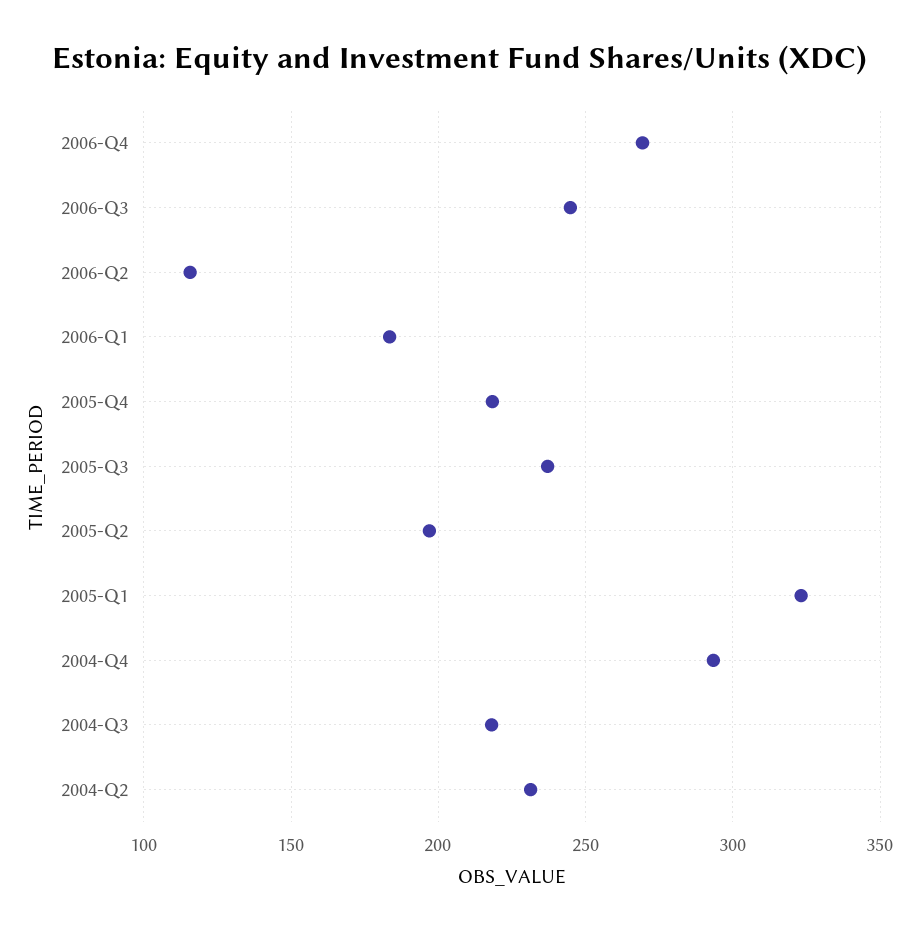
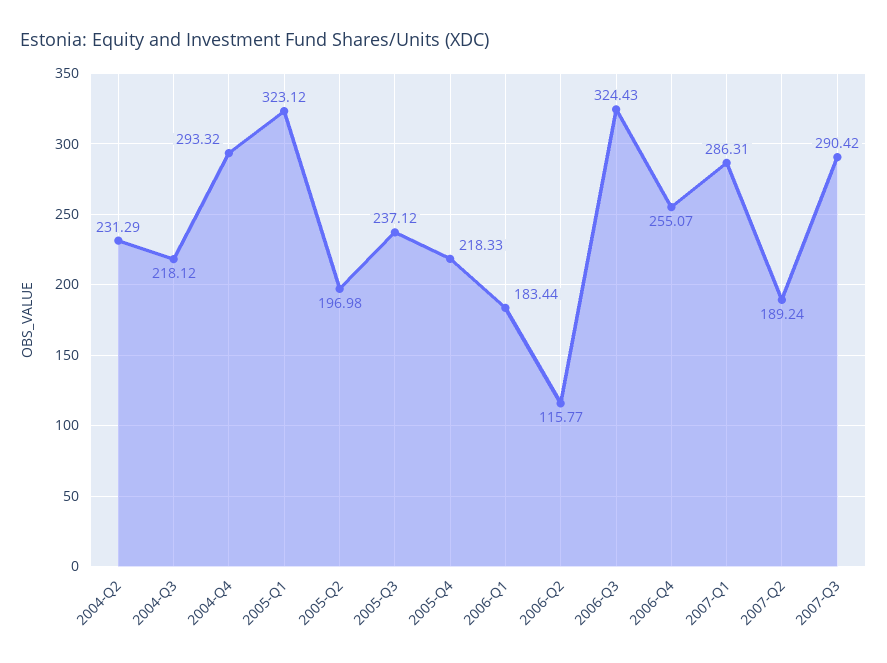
2006-Q4: 270 -> 255.07
2006-Q3: 245 -> 324.43
2007-Q1: none -> 286.31
2007-Q2: none -> 189.24
2007-Q3: none -> 290.42

